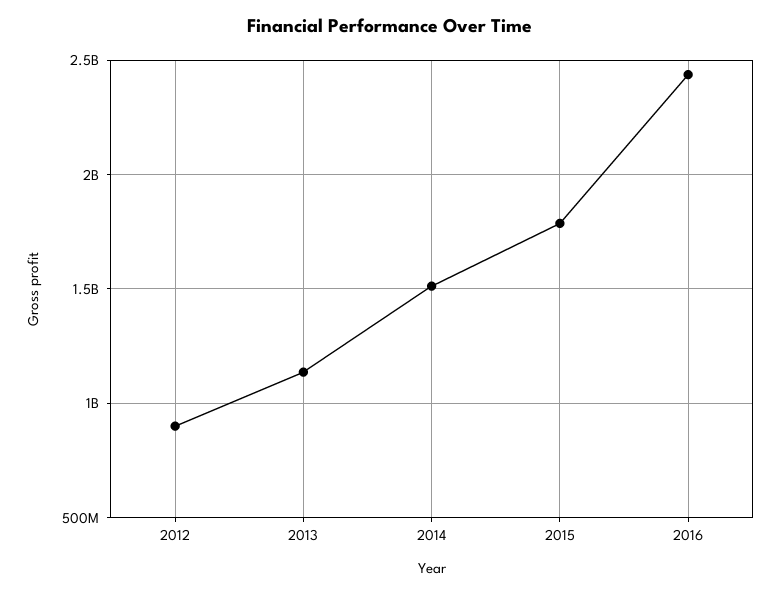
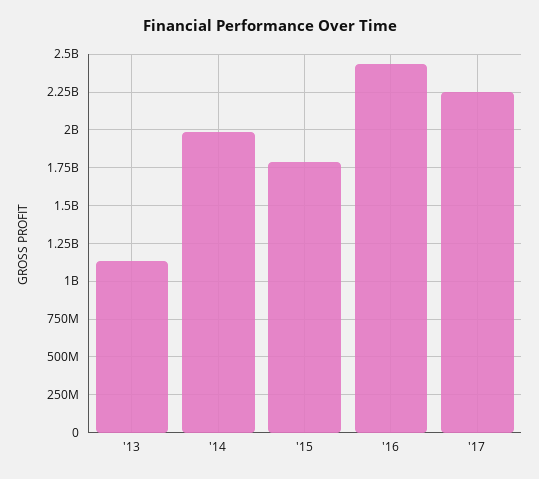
2012: 900000000 -> none
2014: 1500000000 -> 2000000000
'17: none -> 2250000000

